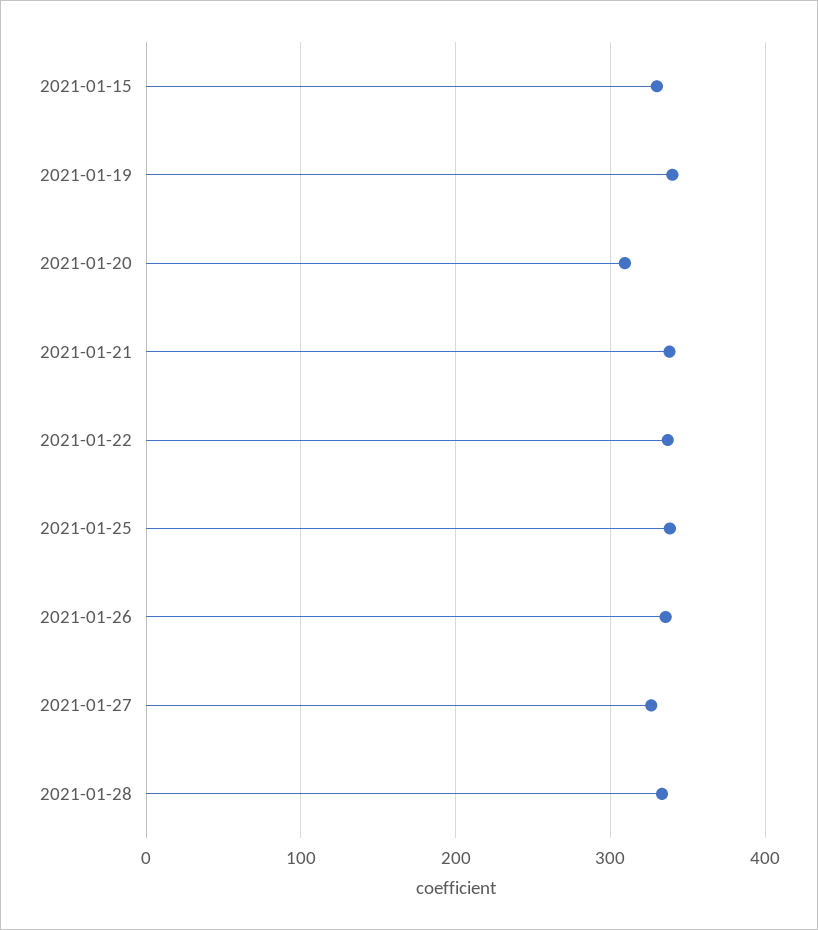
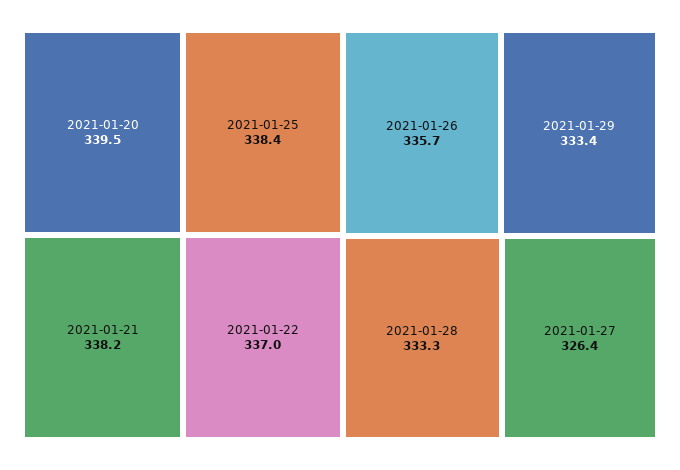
2021-01-15: 330 -> none
2021-01-19: 340 -> none
2021-01-20: 310 -> 339.5
2021-01-29: none -> 333.4

